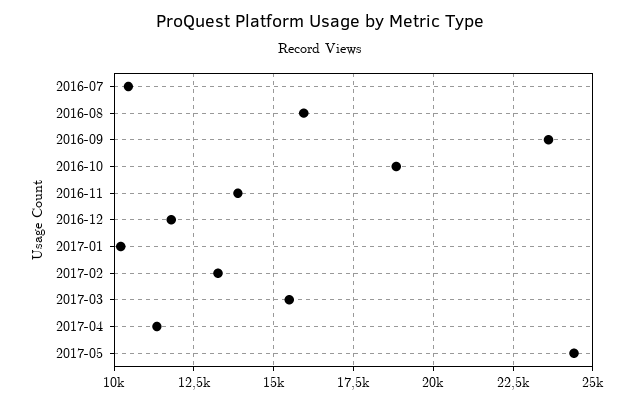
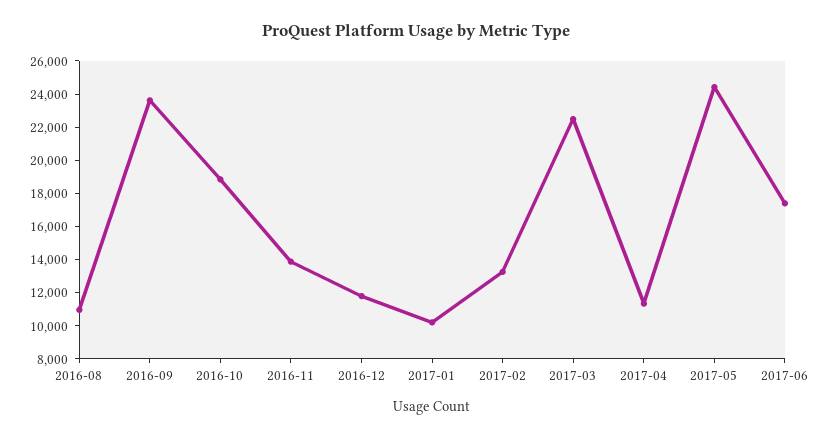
2016-07: 10500 -> none
2016-08: 16000 -> 11000
2017-03: 15500 -> 22500
2017-06: none -> 17500

